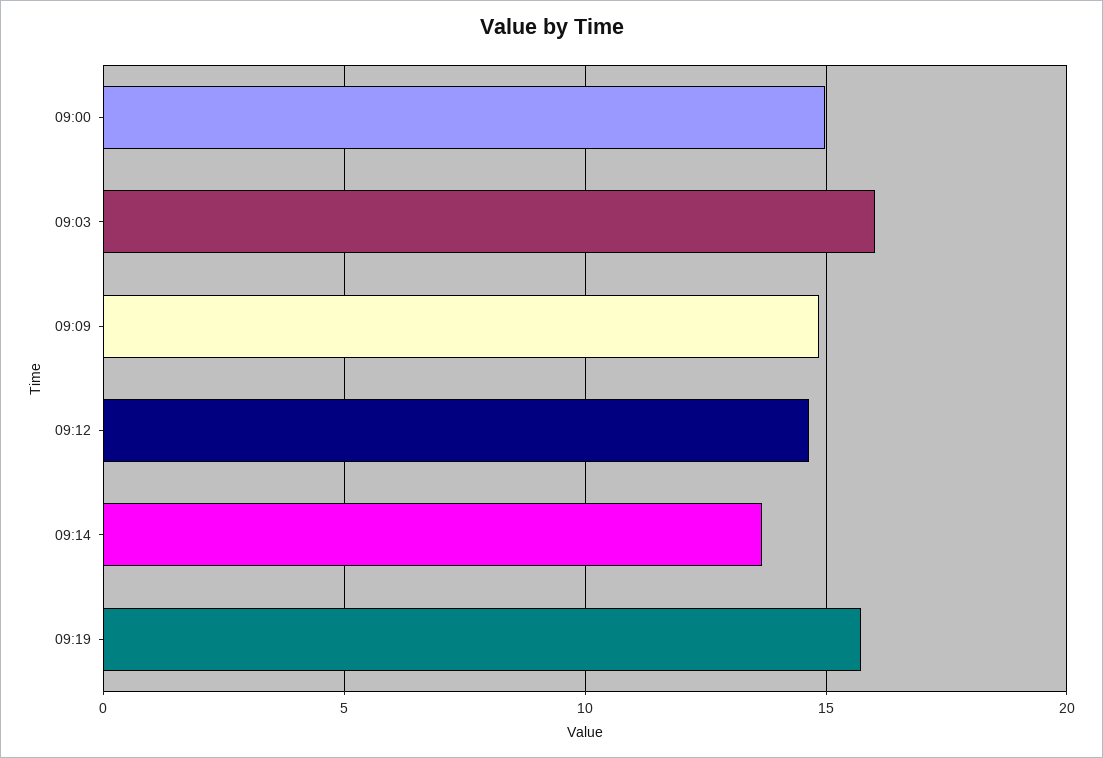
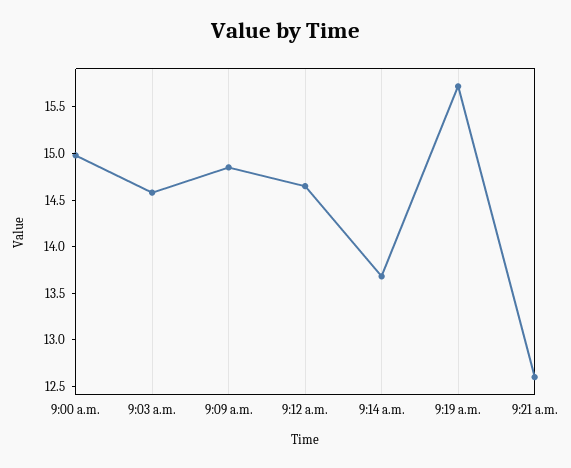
09:03: 16 -> 14.6
9:21 a.m.: none -> 12.6

